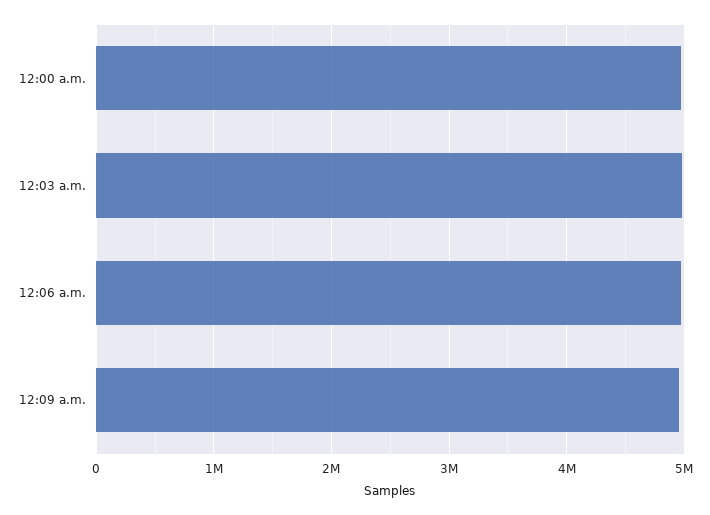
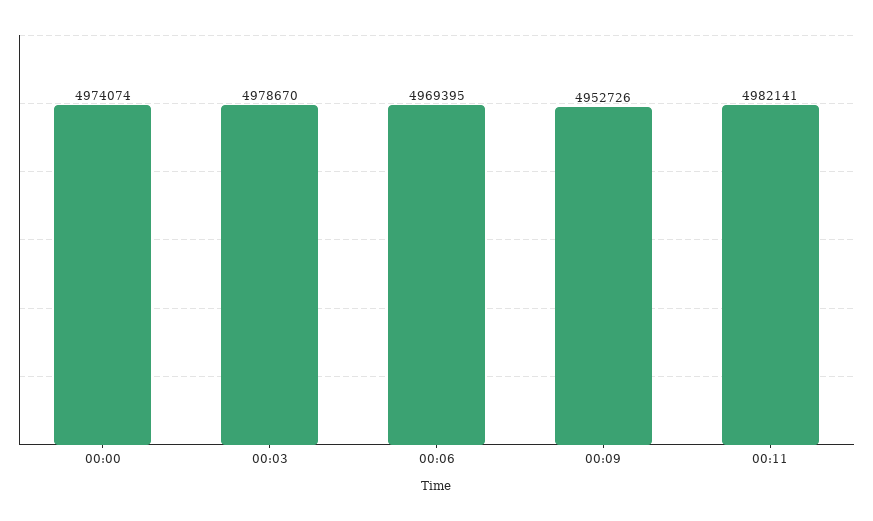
00:11: none -> 4982141

